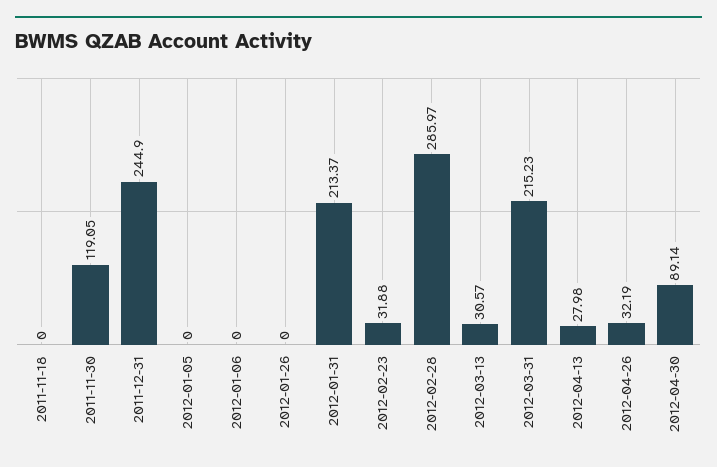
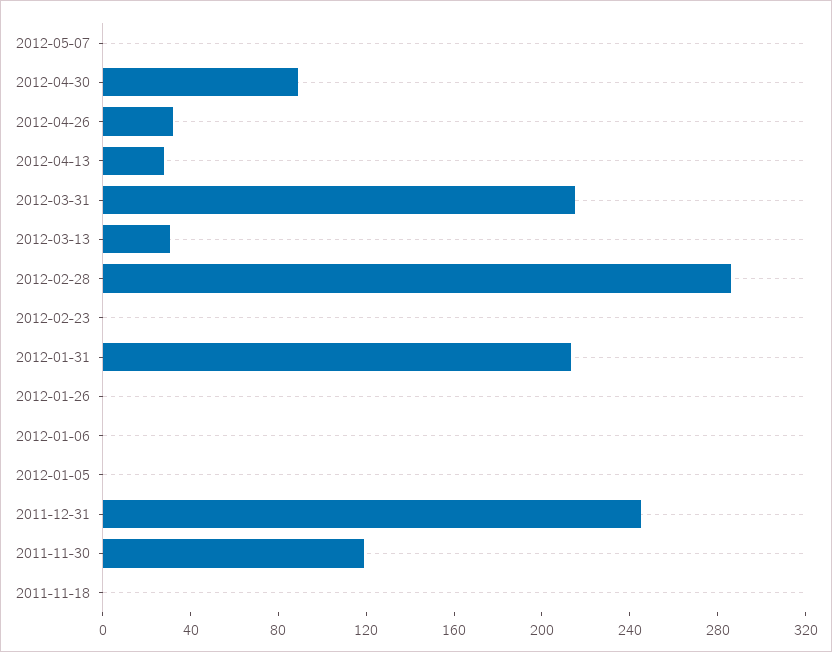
2012-02-23: 31.88 -> 0
2012-05-07: none -> 0

